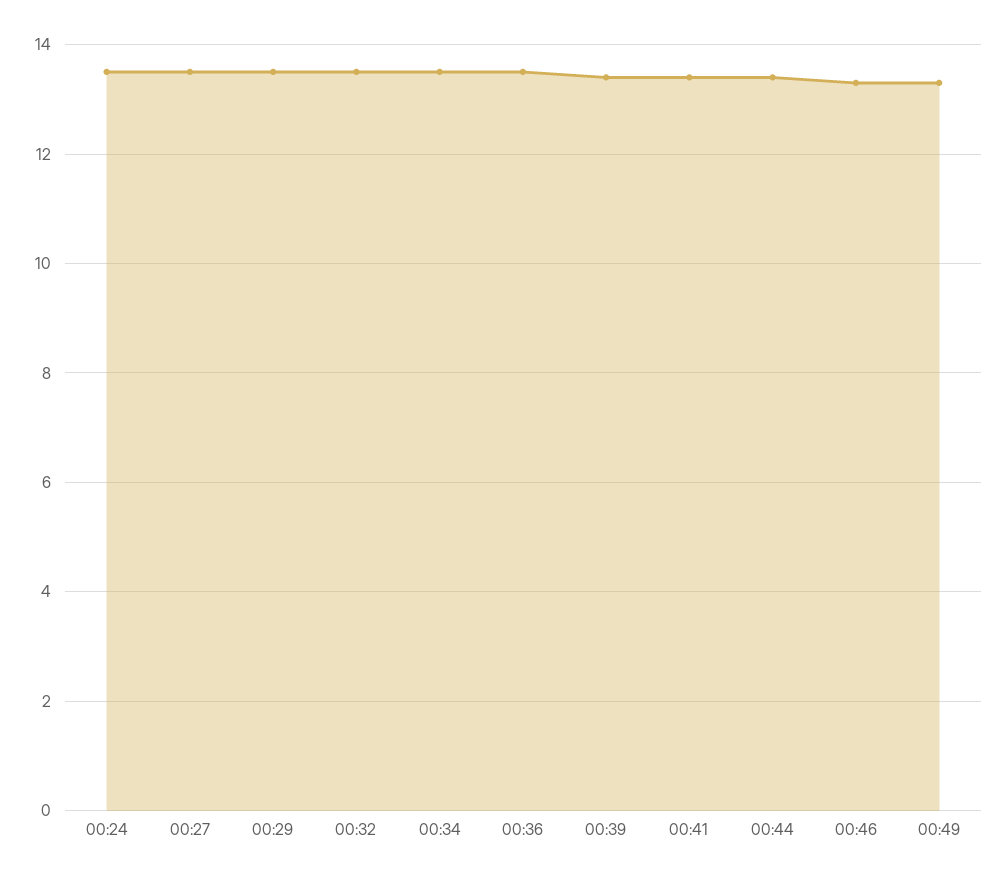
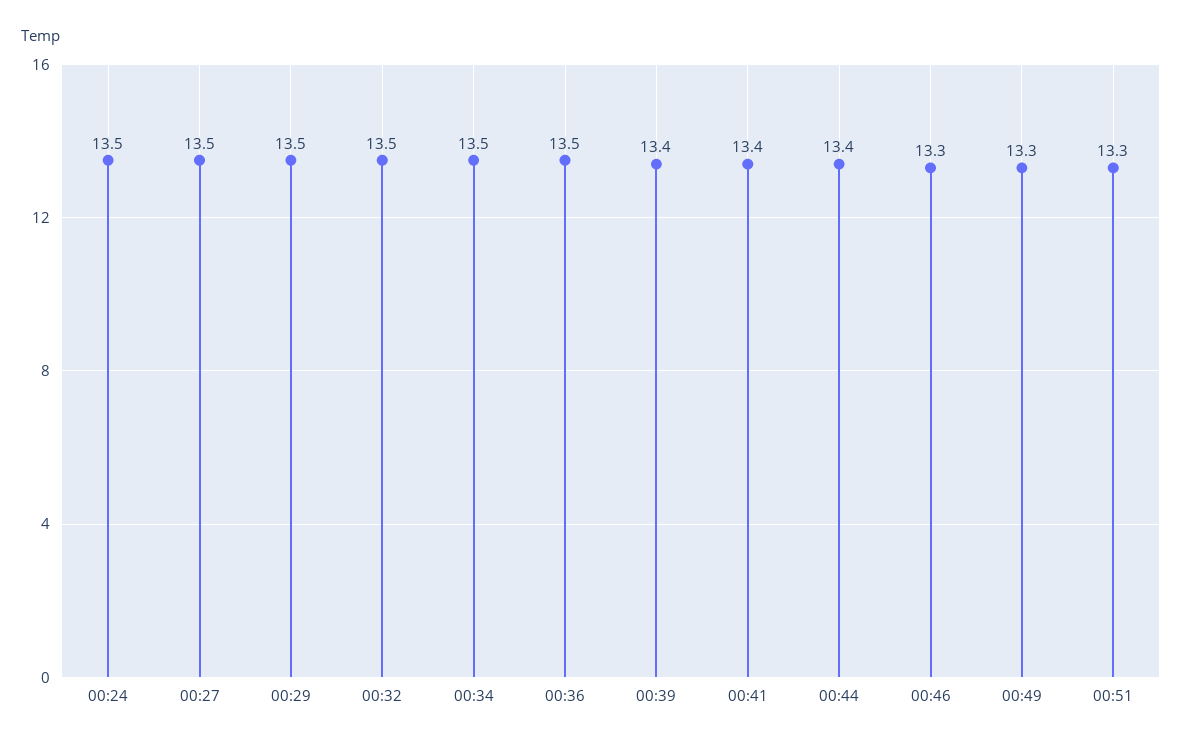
00:51: none -> 13.3

